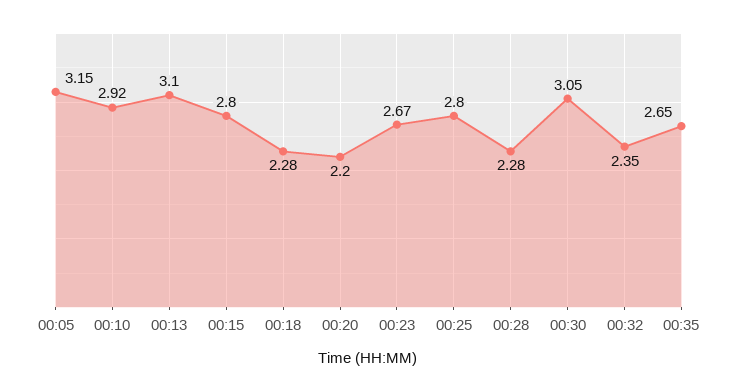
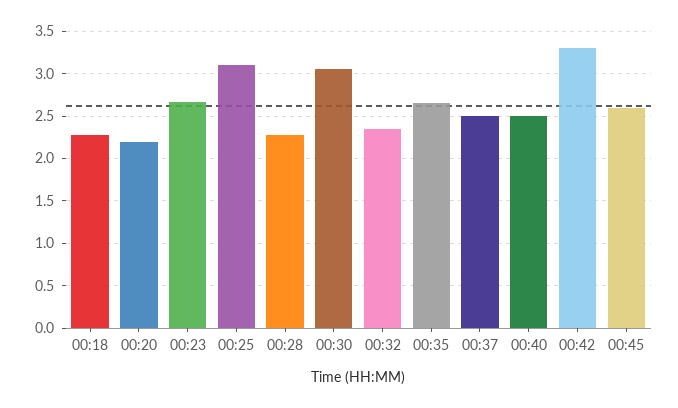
00:05: 3.15 -> none
00:10: 2.92 -> none
00:13: 3.1 -> none
00:15: 2.8 -> none
00:25: 2.8 -> 3.1
00:37: none -> 2.5
00:40: none -> 2.5
00:42: none -> 3.3
00:45: none -> 2.6

